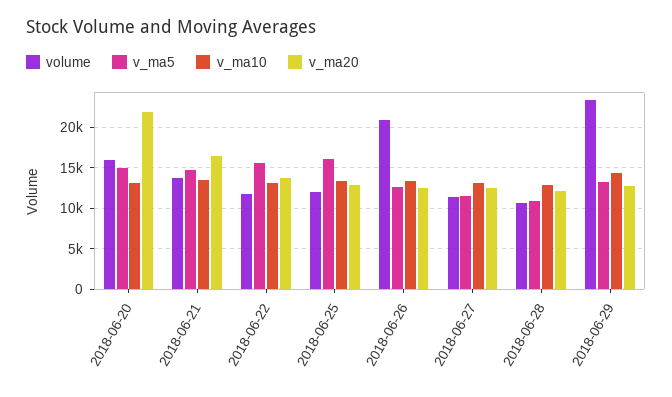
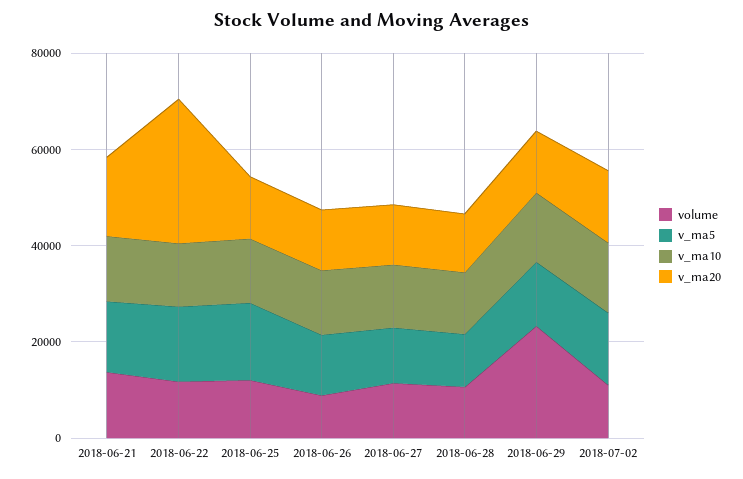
volume, 2018-06-20: 16000 -> none
v_ma5, 2018-06-20: 15000 -> none
v_ma10, 2018-06-20: 13000 -> none
v_ma20, 2018-06-20: 22000 -> none
v_ma20, 2018-06-22: 14000 -> 30000
volume, 2018-06-26: 21000 -> 10000
volume, 2018-07-02: none -> 10000
v_ma5, 2018-07-02: none -> 15000
v_ma10, 2018-07-02: none -> 15000
v_ma20, 2018-07-02: none -> 15000

